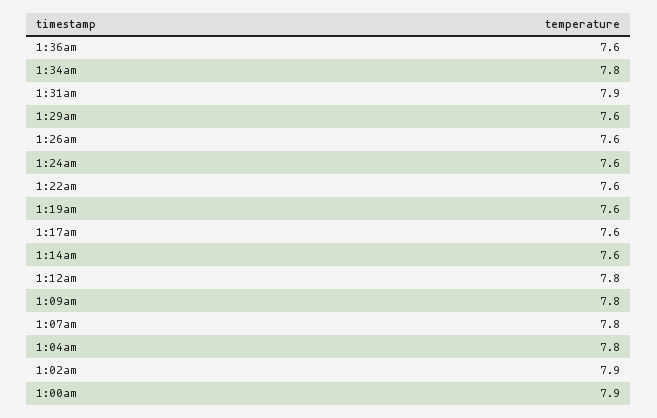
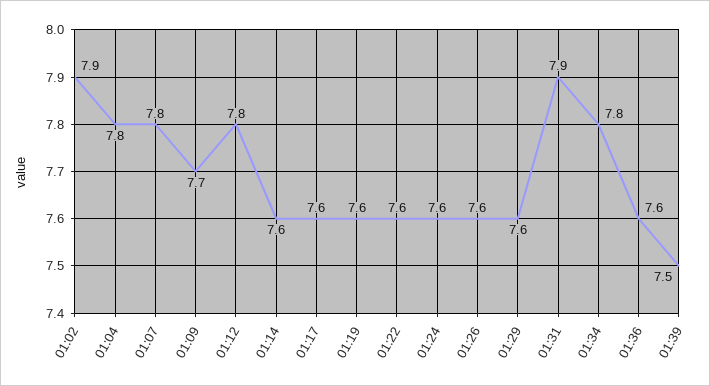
1:09am: 7.8 -> 7.7
1:00am: 7.9 -> none
01:39: none -> 7.5

